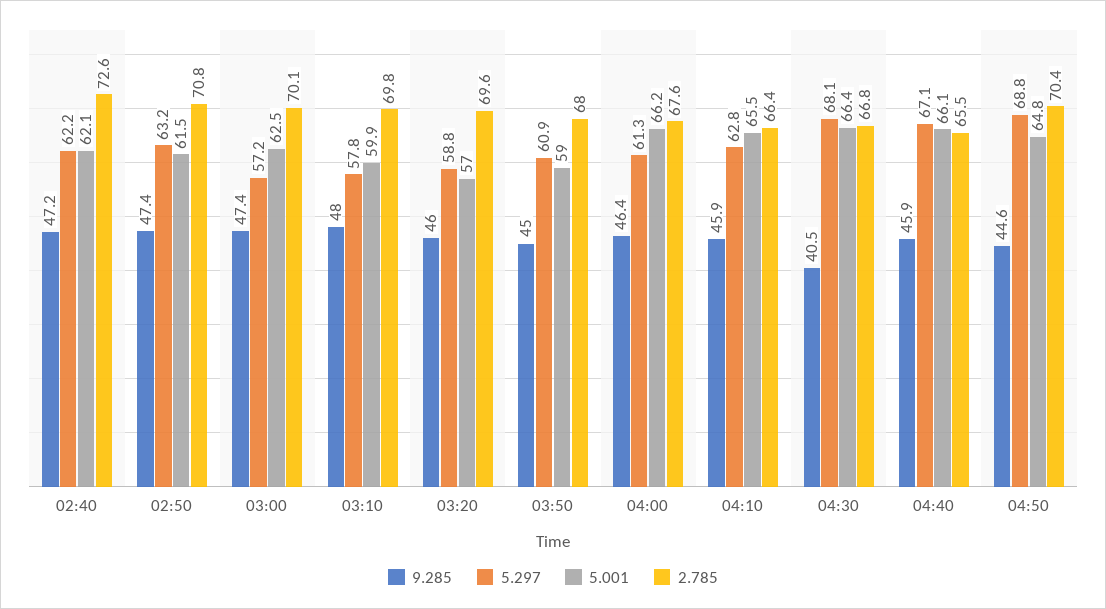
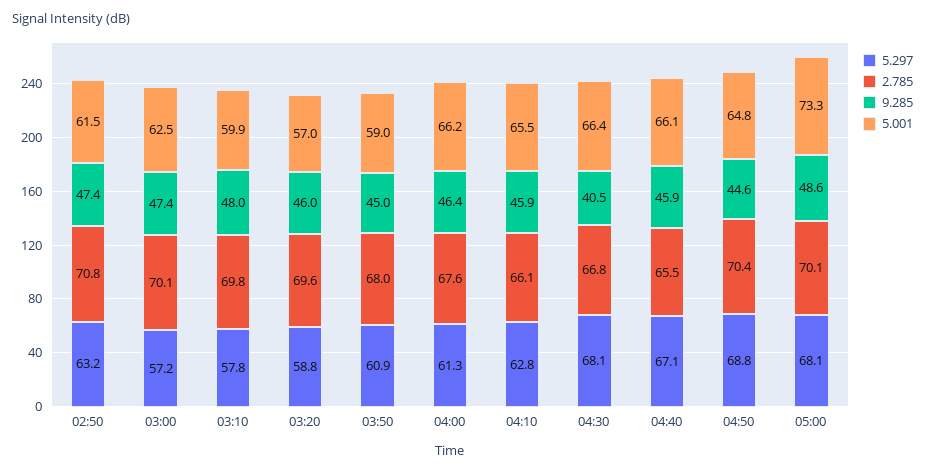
9.285, 02:40: 47.2 -> none
5.297, 02:40: 62.2 -> none
5.001, 02:40: 62.1 -> none
2.785, 02:40: 72.6 -> none
2.785, 04:10: 66.4 -> 66.1
5.297, 05:00: none -> 68.1
2.785, 05:00: none -> 70.1
9.285, 05:00: none -> 48.6
5.001, 05:00: none -> 73.3

